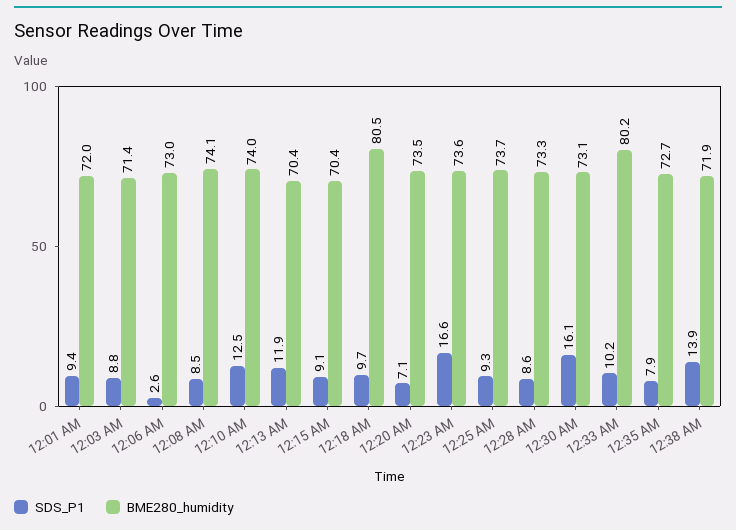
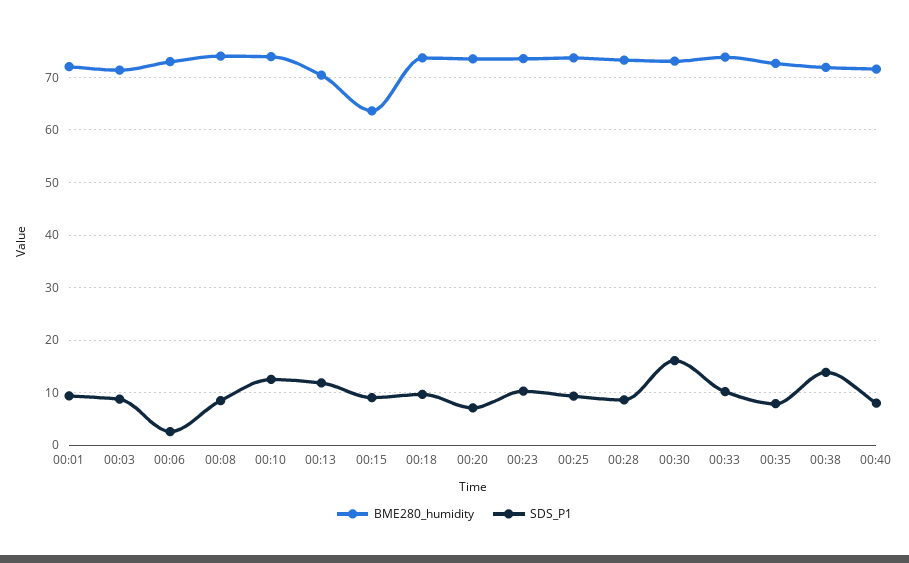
BME280_humidity, 12:15 AM: 70.4 -> 64
BME280_humidity, 12:18 AM: 80.5 -> 74
SDS_P1, 12:23 AM: 16.6 -> 10
BME280_humidity, 12:33 AM: 80.2 -> 74
BME280_humidity, 00:40: none -> 72
SDS_P1, 00:40: none -> 8

